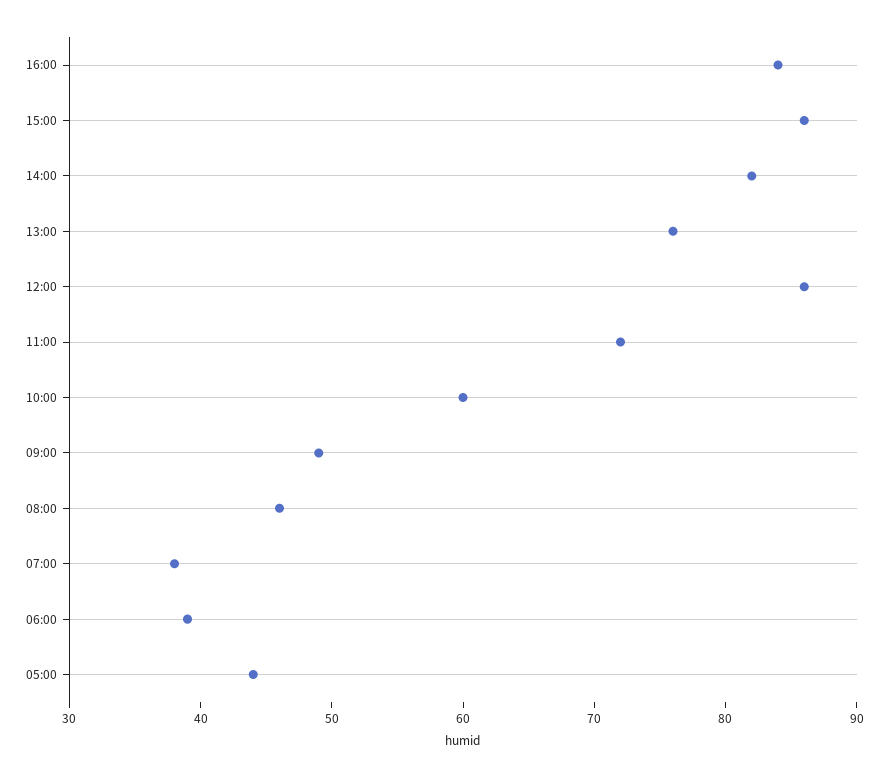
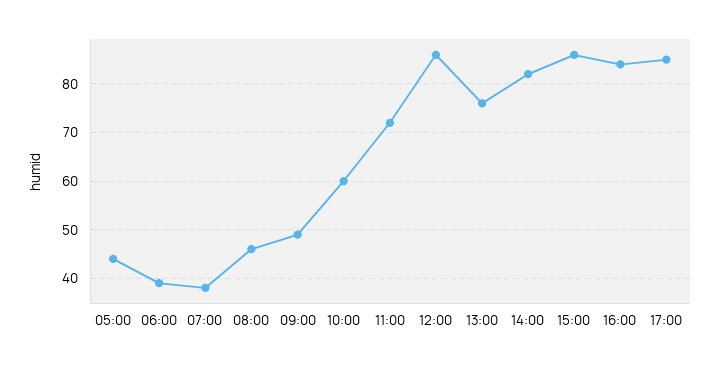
17:00: none -> 85

